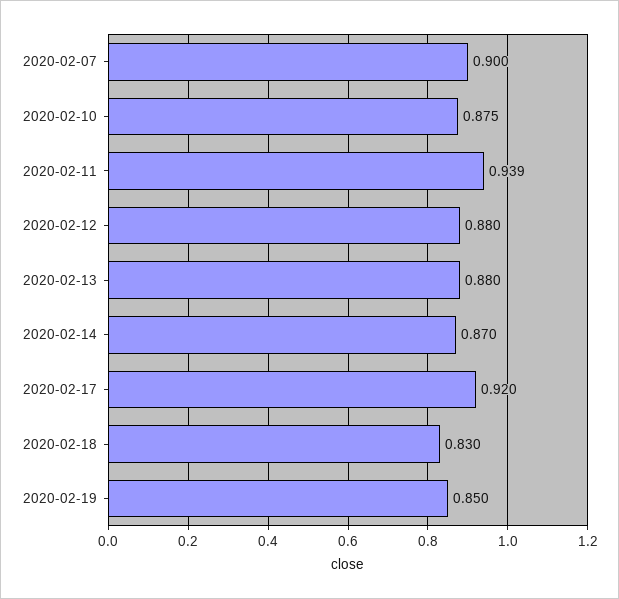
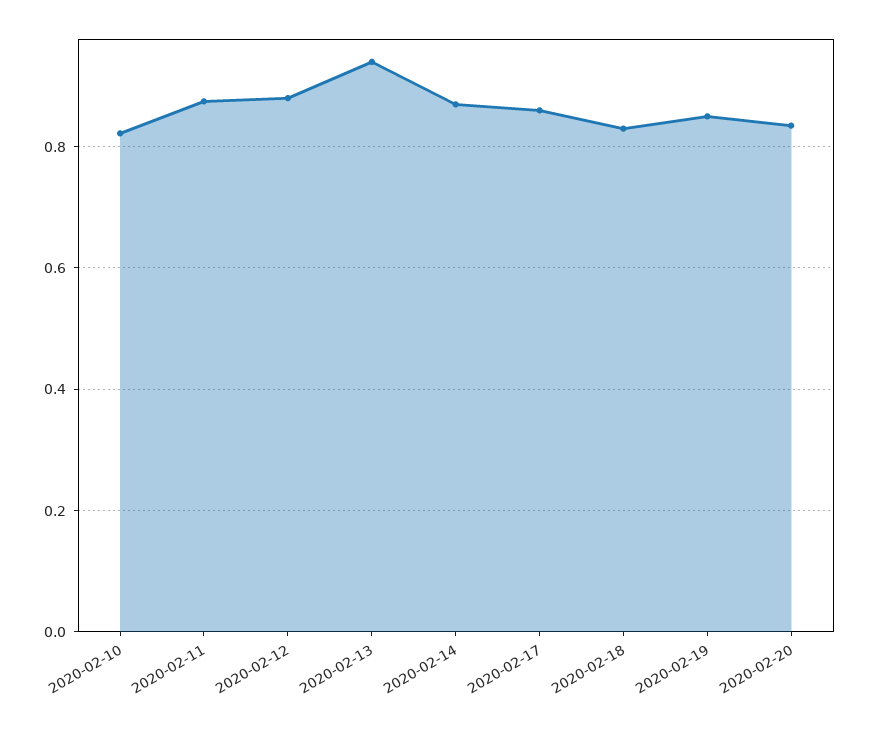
2020-02-07: 0.9 -> none
2020-02-10: 0.875 -> 0.82
2020-02-11: 0.939 -> 0.88
2020-02-13: 0.88 -> 0.94
2020-02-17: 0.92 -> 0.86
2020-02-20: none -> 0.84

